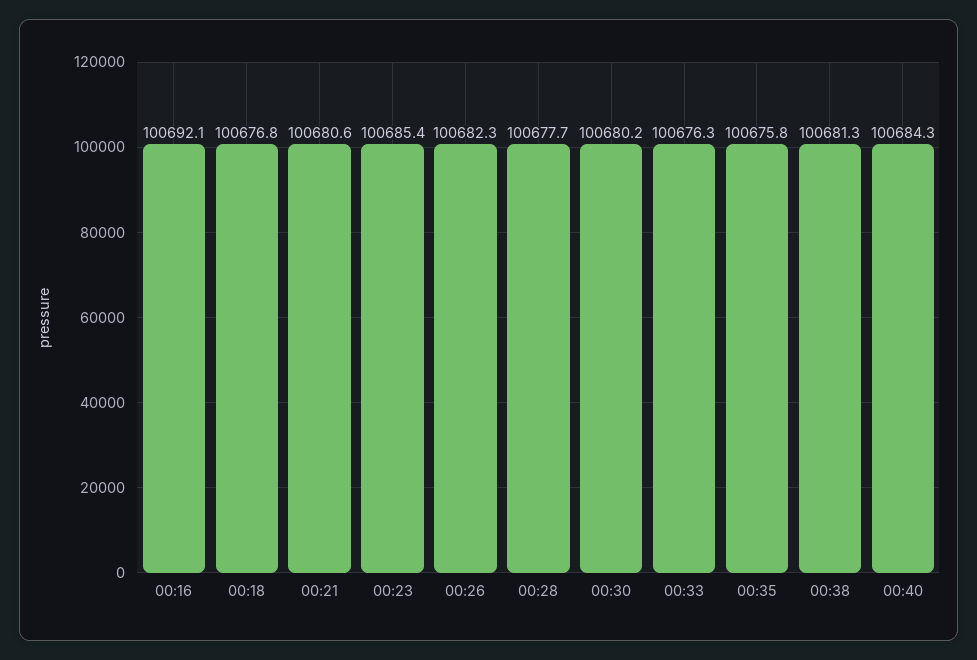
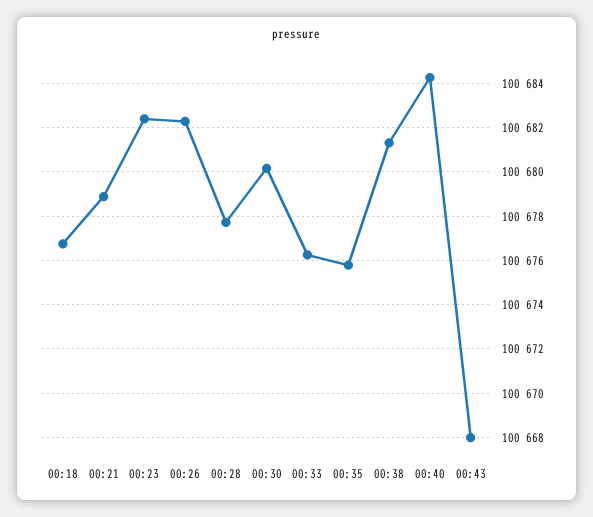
00:16: 100692.1 -> none
00:21: 100680.6 -> 100679
00:23: 100685.4 -> 100682.5
00:43: none -> 100668

